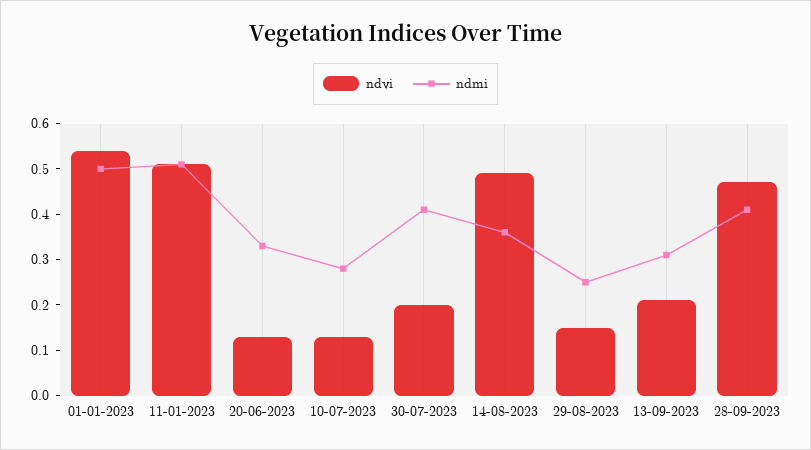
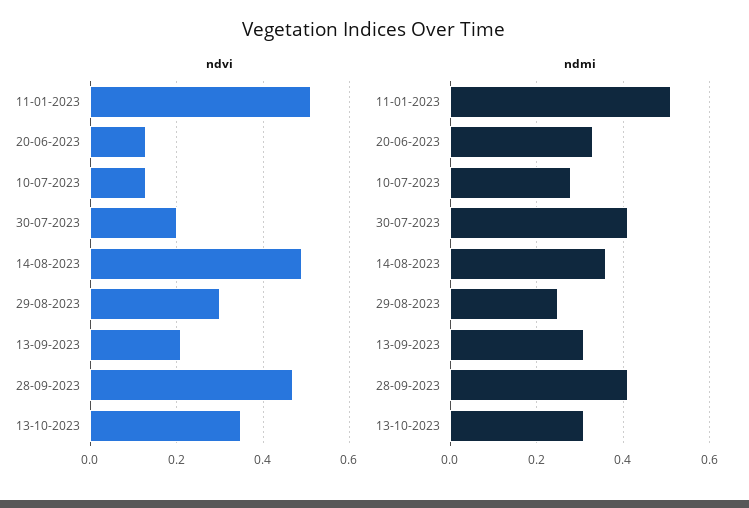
ndvi, 01-01-2023: 0.55 -> none
ndmi, 01-01-2023: 0.5 -> none
ndvi, 29-08-2023: 0.15 -> 0.3
ndvi, 13-10-2023: none -> 0.35
ndmi, 13-10-2023: none -> 0.3

